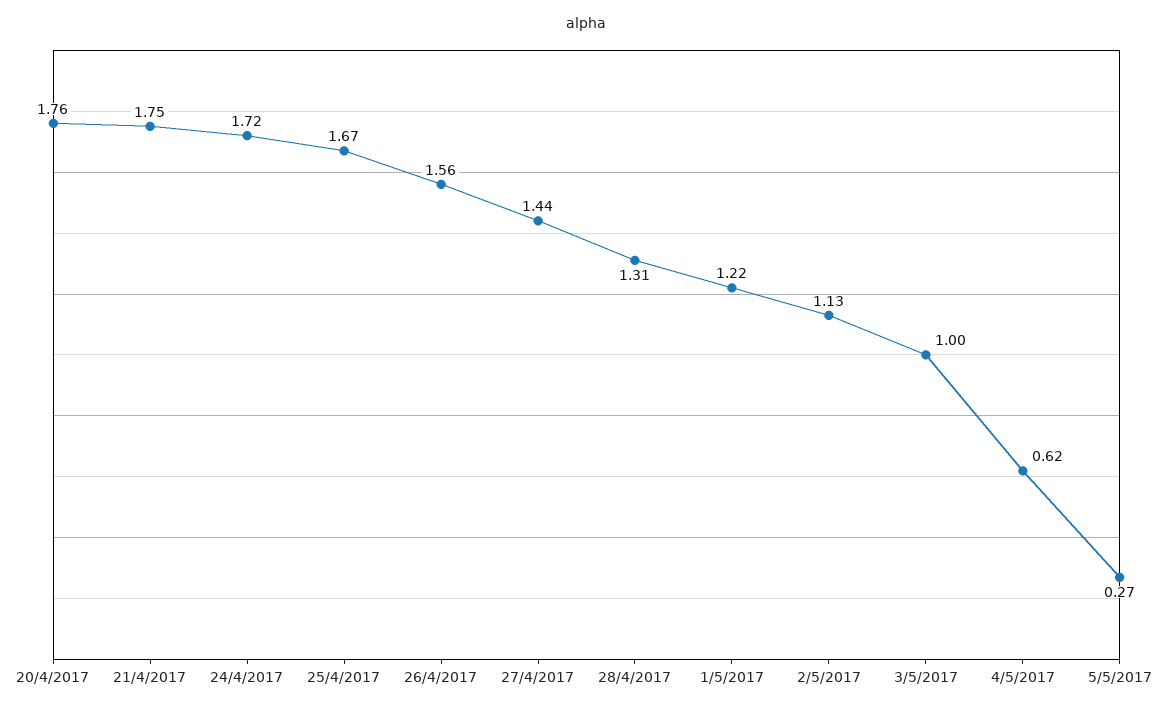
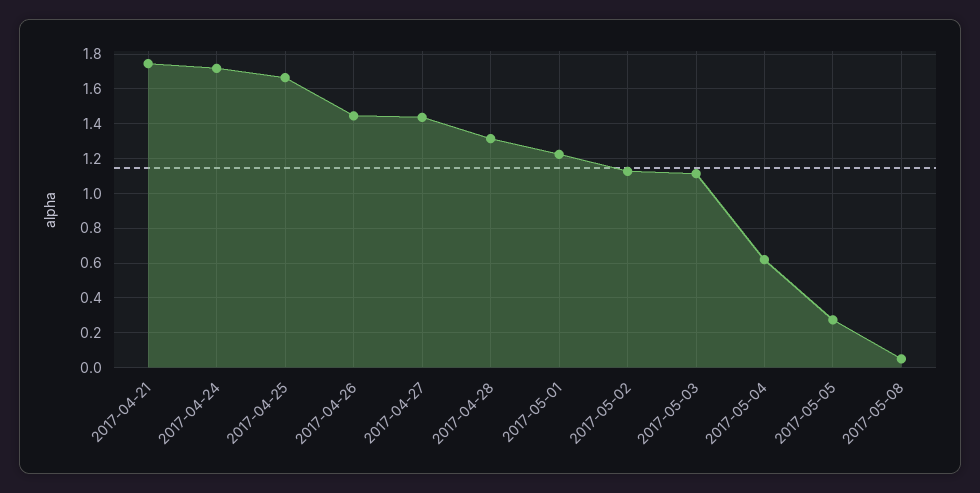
20/4/2017: 1.76 -> none
26/4/2017: 1.56 -> 1.45
3/5/2017: 1 -> 1.1
2017-05-08: none -> 0.05

